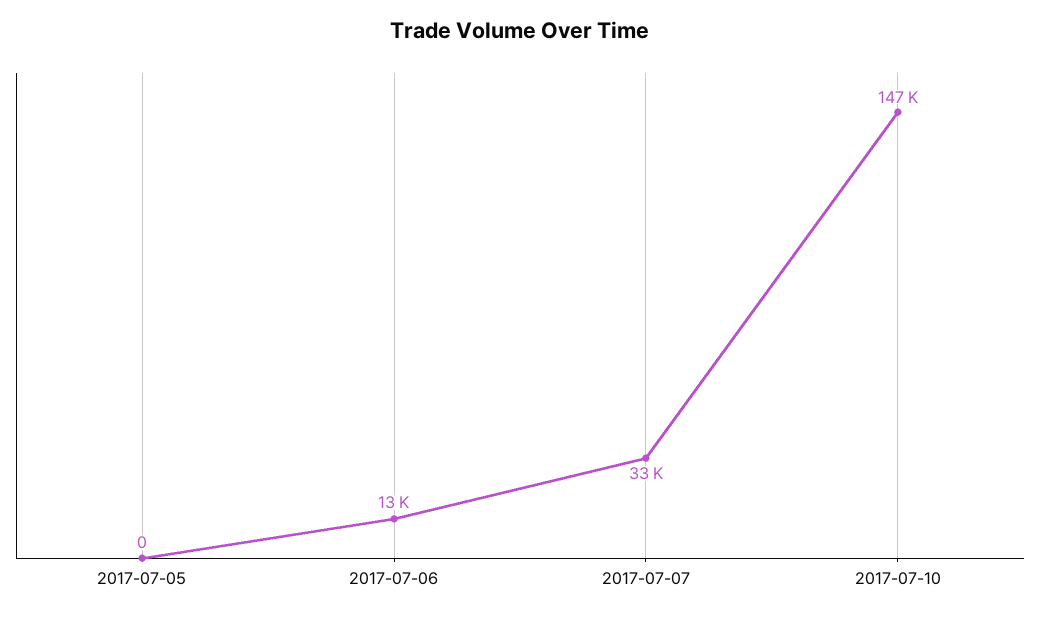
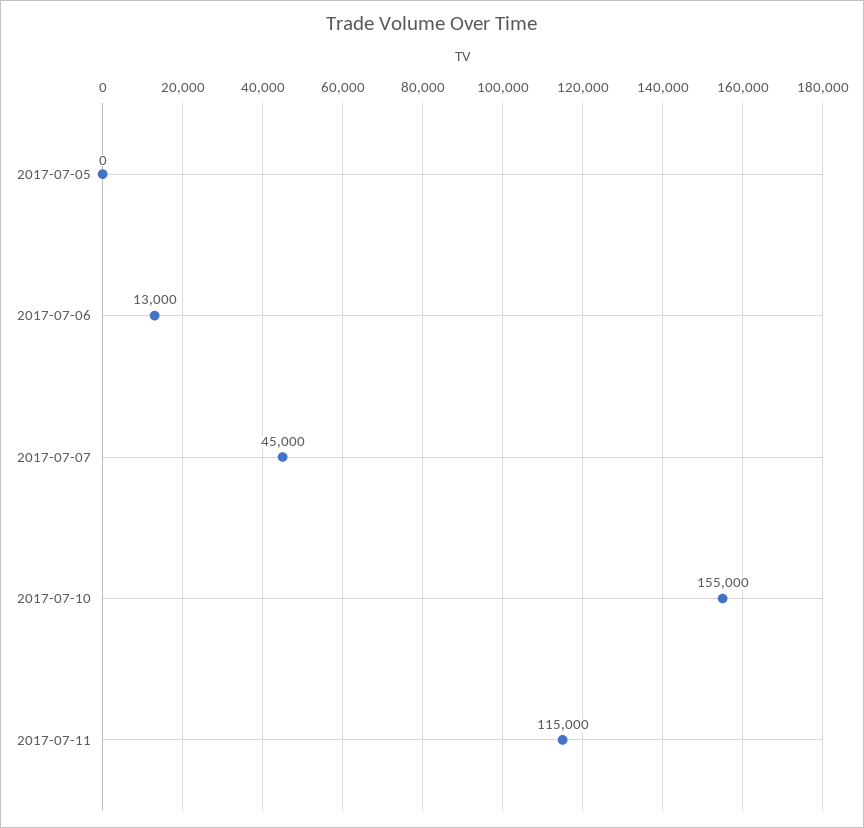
2017-07-07: 33000 -> 45000
2017-07-10: 147000 -> 155000
2017-07-11: none -> 115000

